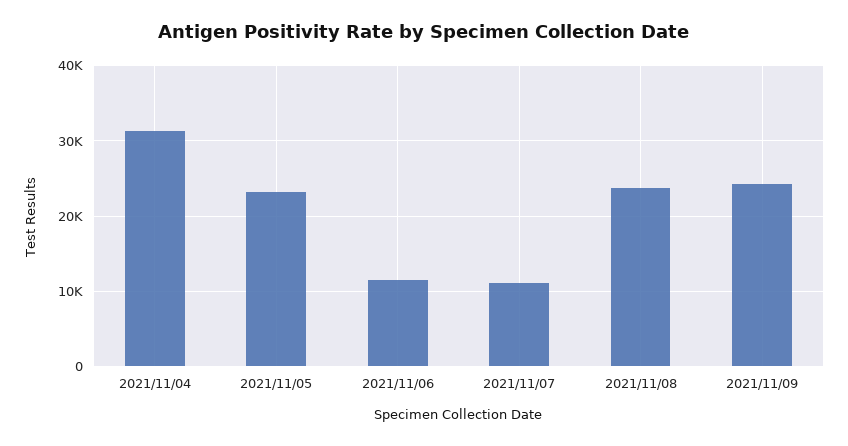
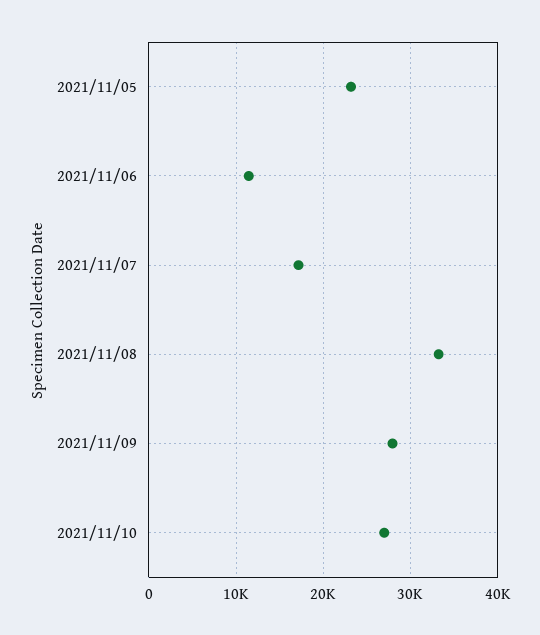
2021/11/04: 31000 -> none
2021/11/07: 11000 -> 17000
2021/11/08: 24000 -> 33000
2021/11/09: 24000 -> 28000
2021/11/10: none -> 27000

